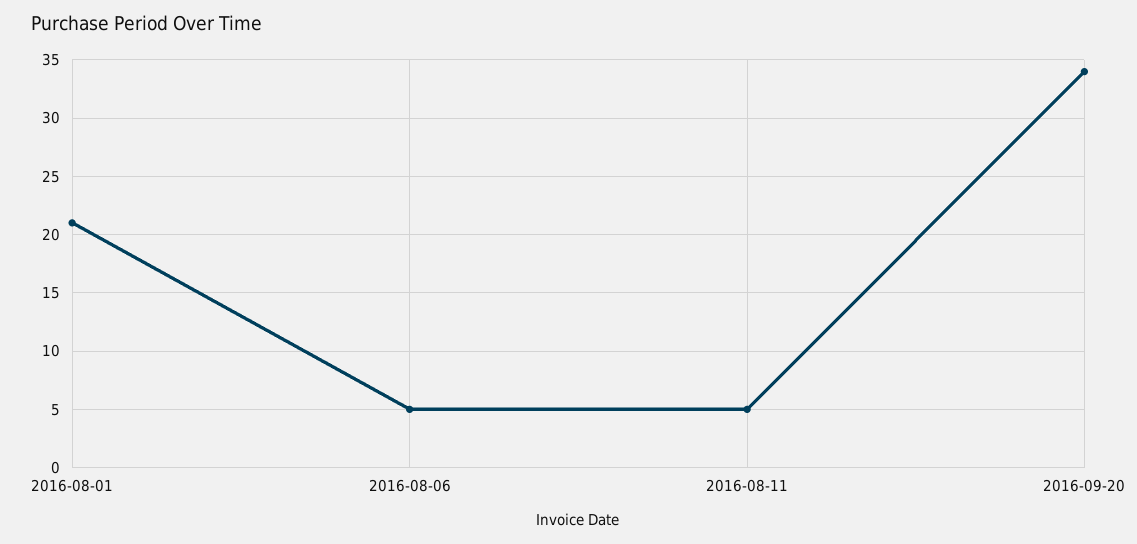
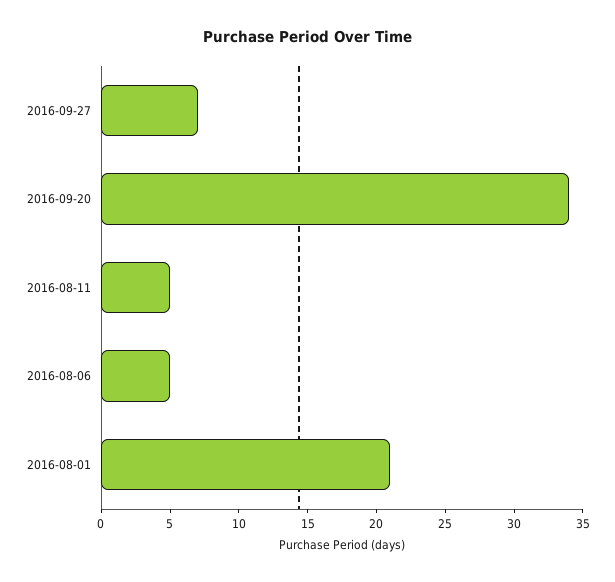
2016-09-27: none -> 7

